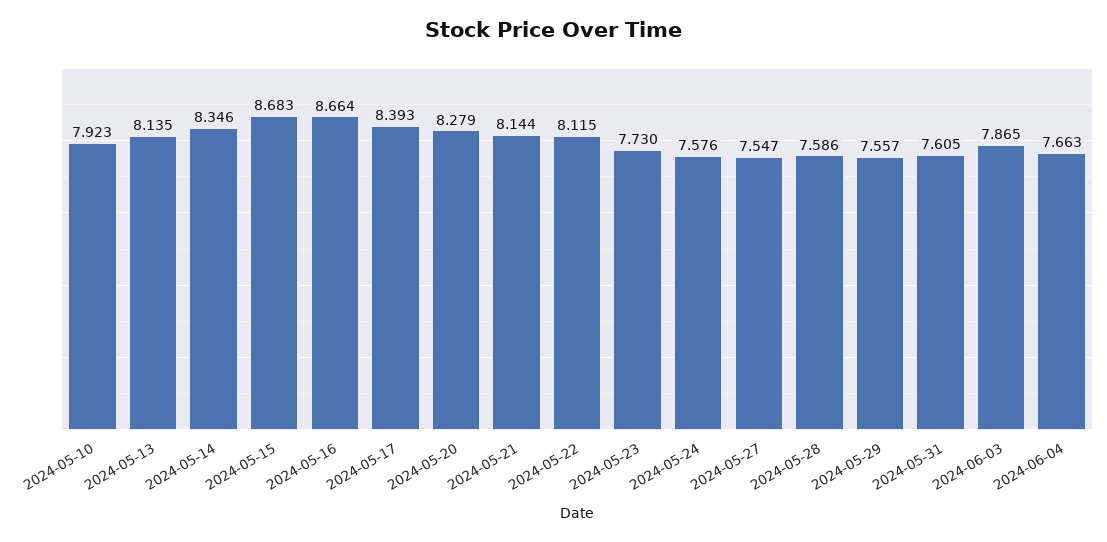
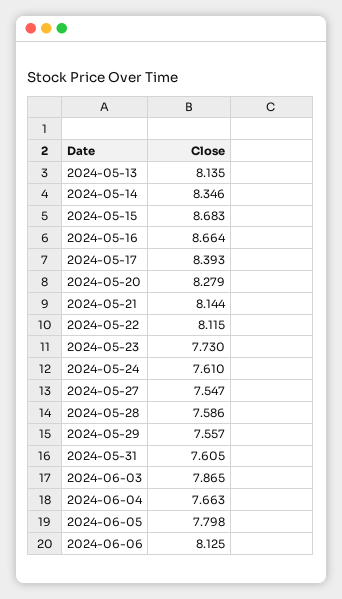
2024-05-10: 7.923 -> none
2024-05-24: 7.576 -> 7.61
2024-06-05: none -> 7.798
2024-06-06: none -> 8.125

